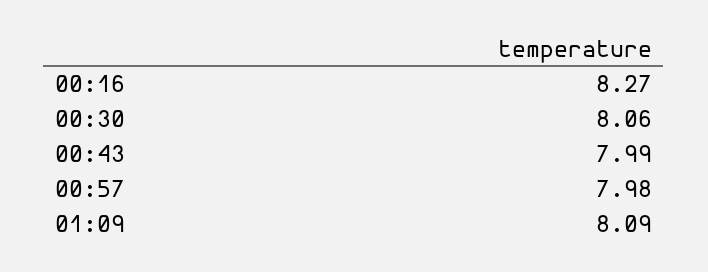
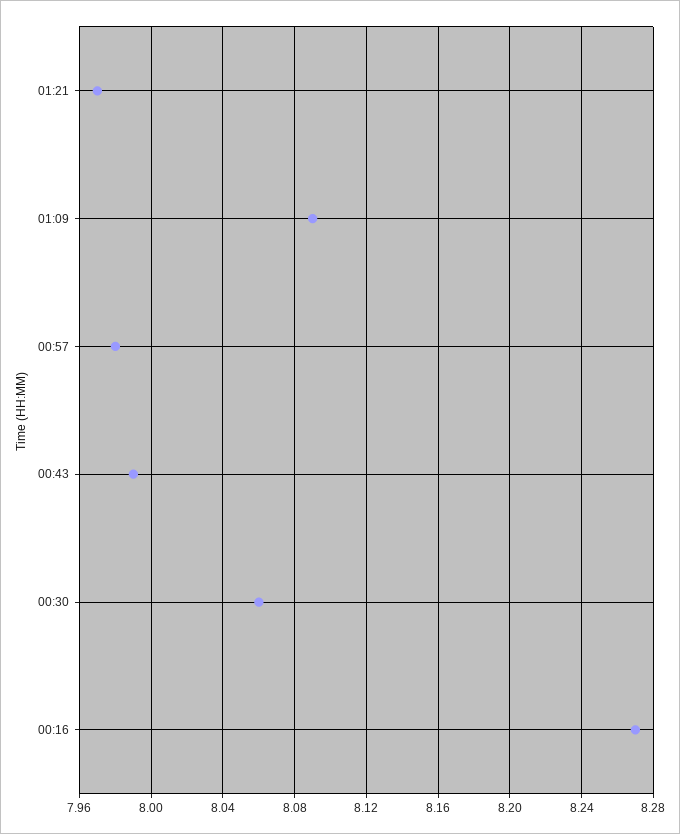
01:21: none -> 7.97

